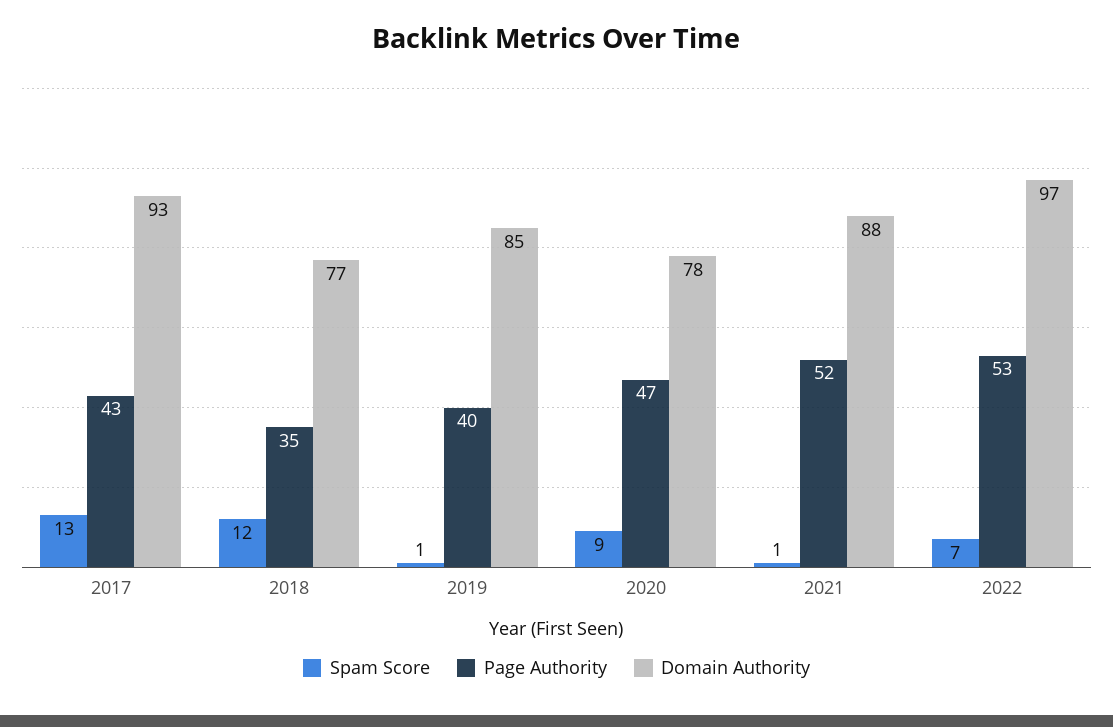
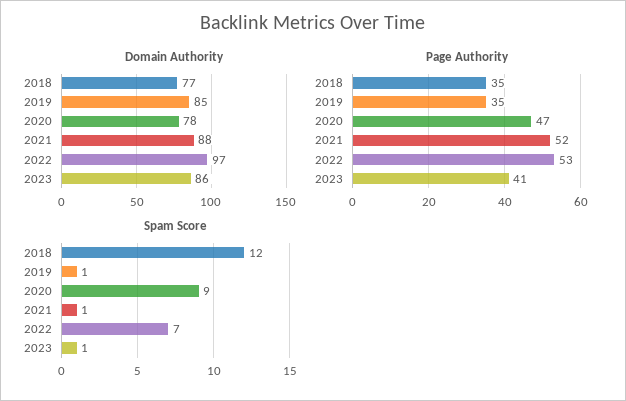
Spam Score, 2017: 13 -> none
Page Authority, 2017: 43 -> none
Domain Authority, 2017: 93 -> none
Page Authority, 2019: 40 -> 35
Domain Authority, 2023: none -> 86
Page Authority, 2023: none -> 41
Spam Score, 2023: none -> 1

